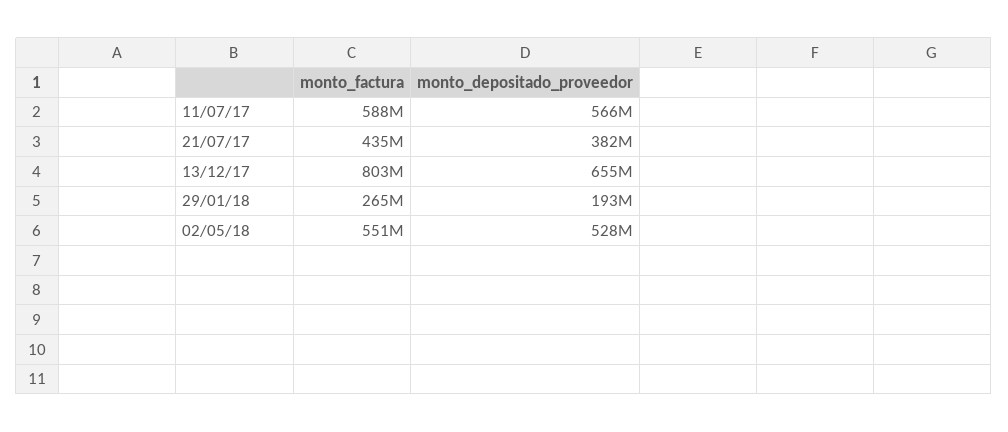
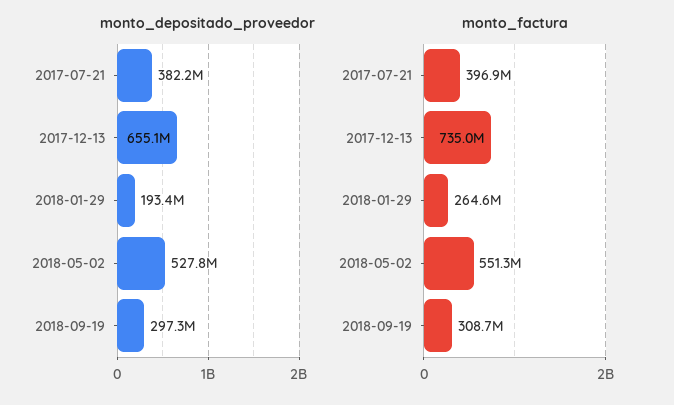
monto_factura, 11/07/17: 588000000 -> none
monto_depositado_proveedor, 11/07/17: 566000000 -> none
monto_factura, 21/07/17: 435000000 -> 396900000
monto_factura, 13/12/17: 803000000 -> 735000000
monto_depositado_proveedor, 2018-09-19: none -> 297300000
monto_factura, 2018-09-19: none -> 308700000

